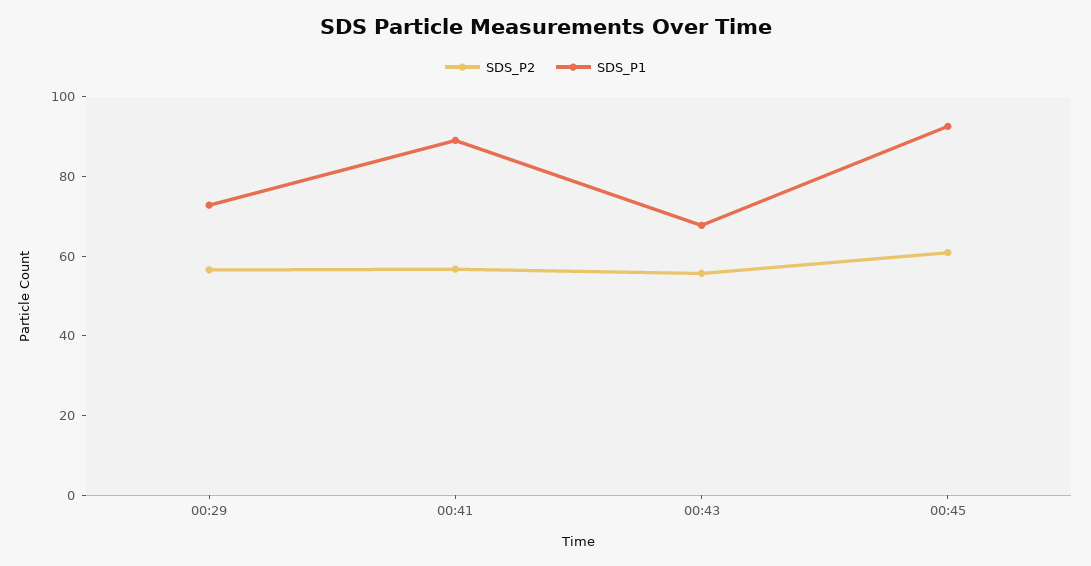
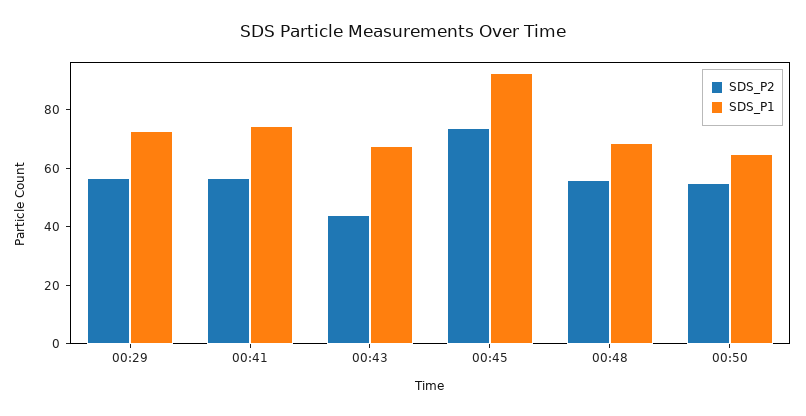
SDS_P1, 00:41: 90 -> 75
SDS_P2, 00:43: 55 -> 45
SDS_P2, 00:45: 60 -> 75
SDS_P2, 00:48: none -> 55
SDS_P1, 00:48: none -> 70
SDS_P2, 00:50: none -> 55
SDS_P1, 00:50: none -> 65

